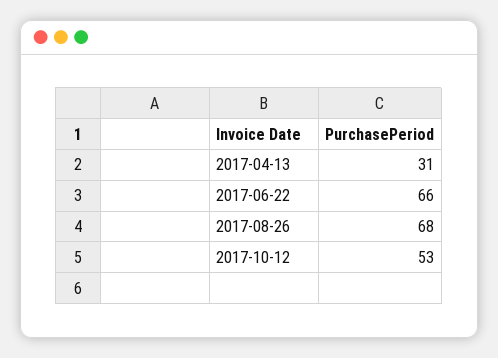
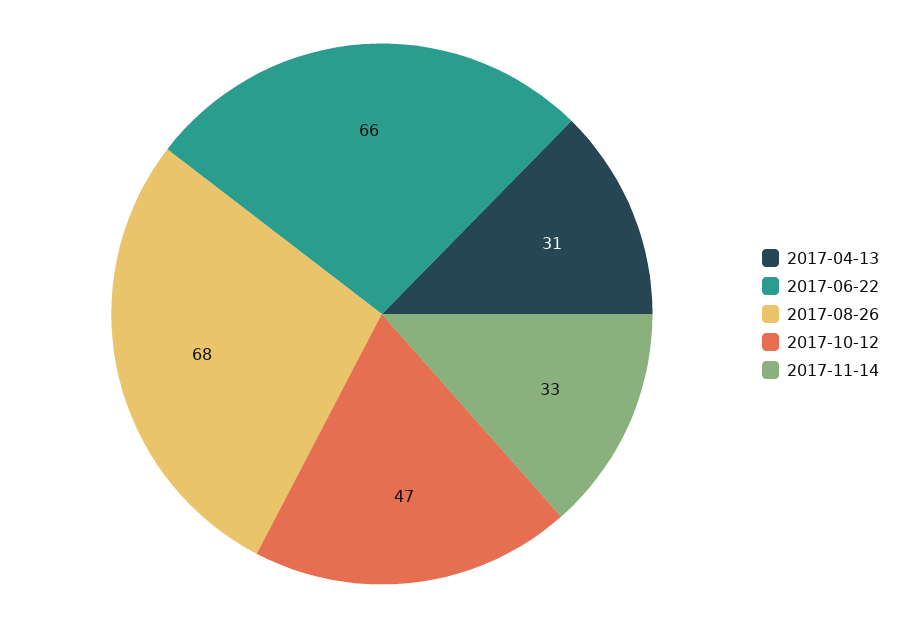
2017-10-12: 53 -> 47
2017-11-14: none -> 33

